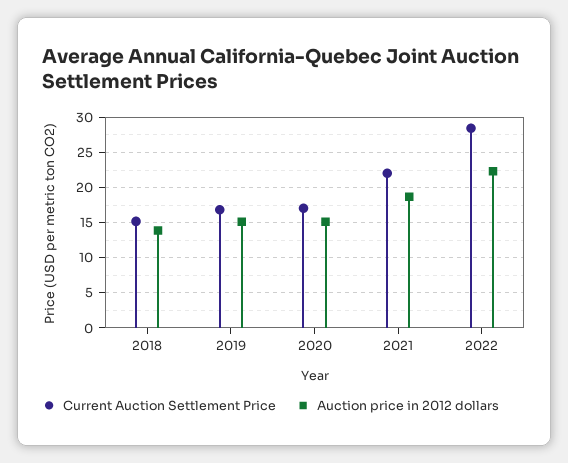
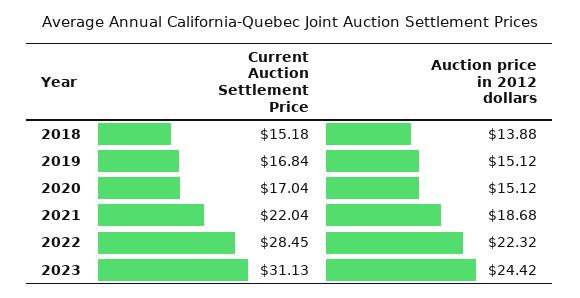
Current Auction Settlement Price, 2023: none -> 31.13
Auction price in 2012 dollars, 2023: none -> 24.42

